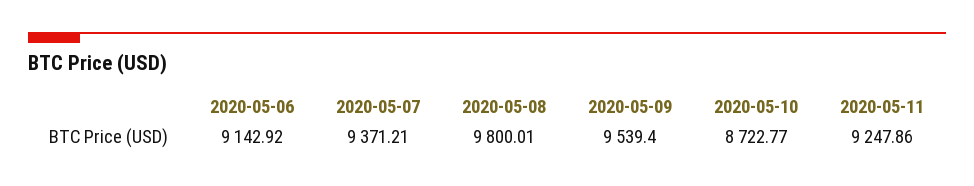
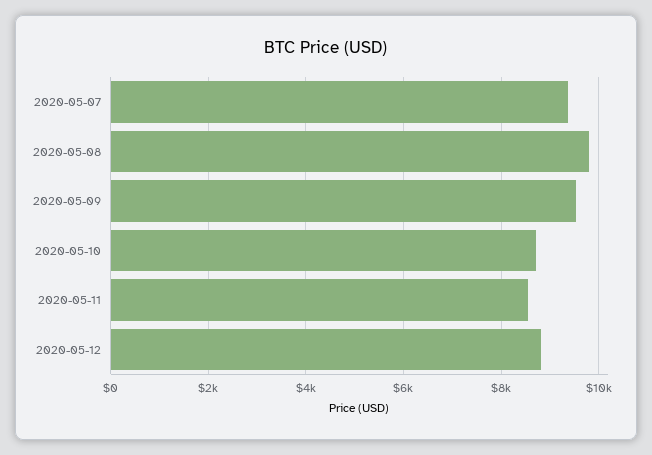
2020-05-06: 9142.92 -> none
2020-05-11: 9247.86 -> 8600
2020-05-12: none -> 8800

